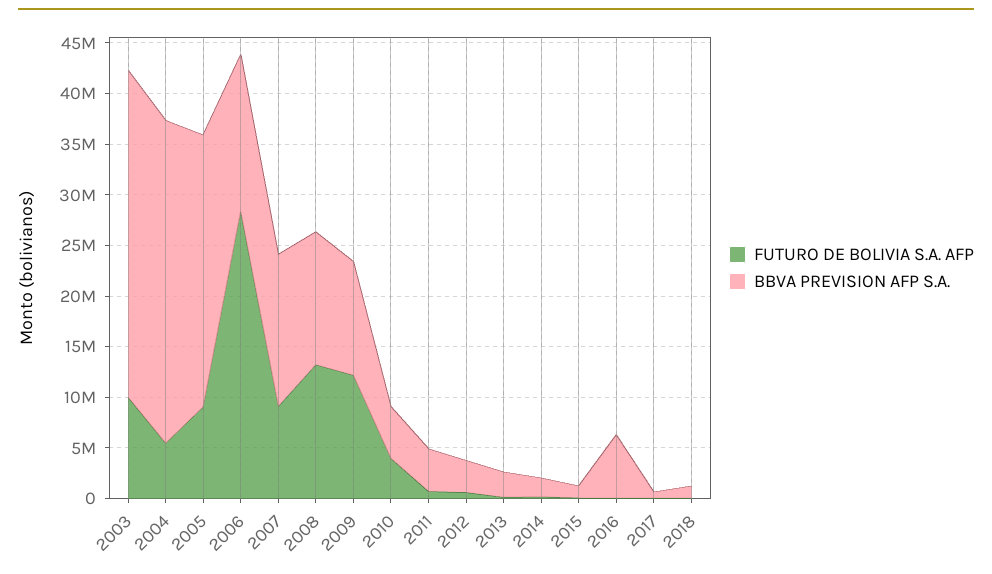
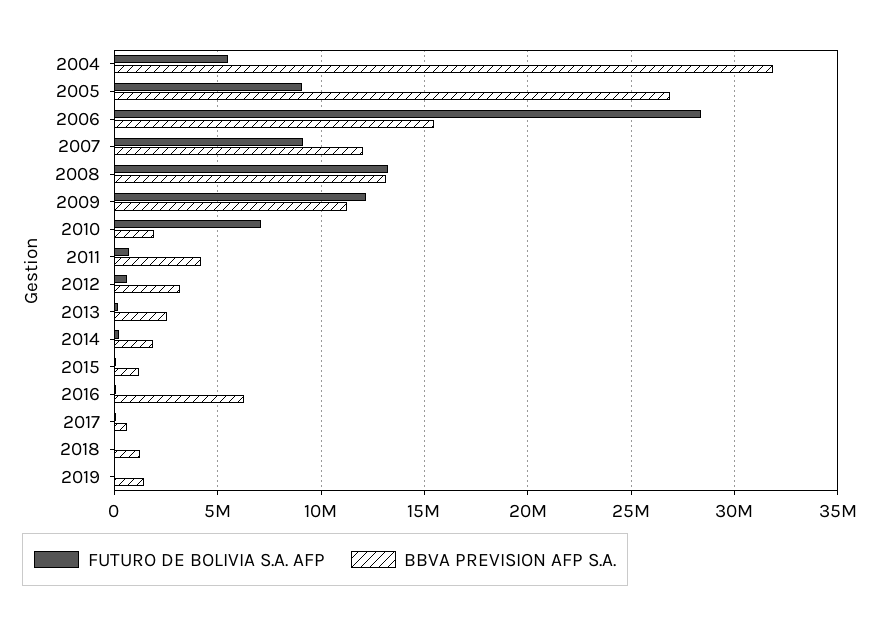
FUTURO DE BOLIVIA S.A. AFP, 2003: 10000000 -> none
BBVA PREVISION AFP S.A., 2003: 32000000 -> none
BBVA PREVISION AFP S.A., 2007: 15000000 -> 12000000
FUTURO DE BOLIVIA S.A. AFP, 2010: 4000000 -> 7000000
BBVA PREVISION AFP S.A., 2010: 5000000 -> 2000000
FUTURO DE BOLIVIA S.A. AFP, 2019: none -> 0
BBVA PREVISION AFP S.A., 2019: none -> 1500000

